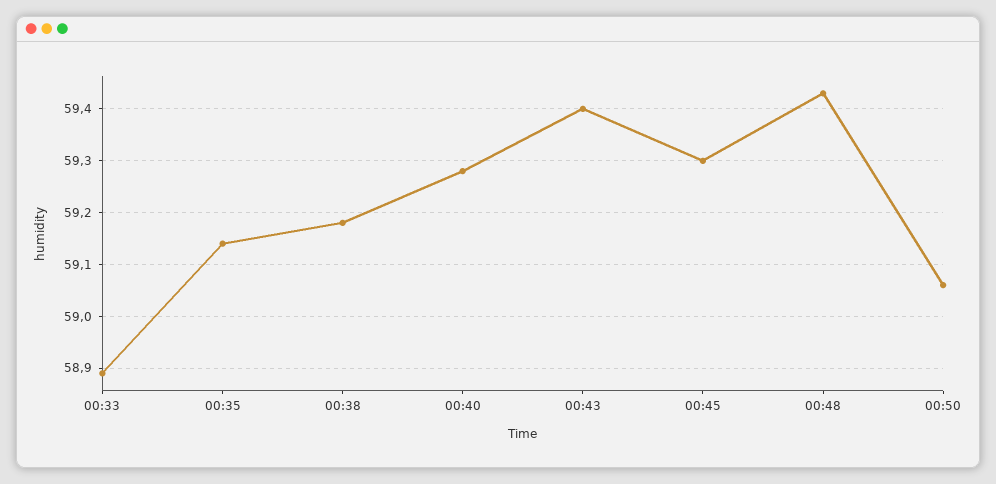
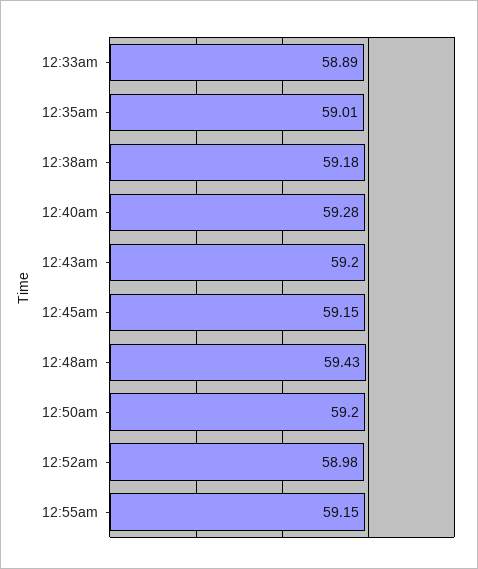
00:35: 59.15 -> 59.01
00:43: 59.4 -> 59.2
00:45: 59.3 -> 59.15
00:50: 59.05 -> 59.2
12:52am: none -> 58.98
12:55am: none -> 59.15

